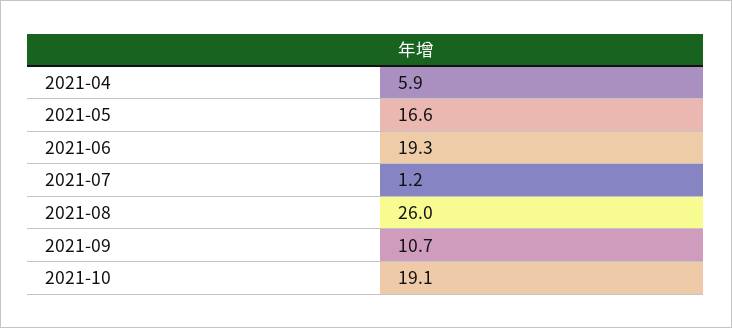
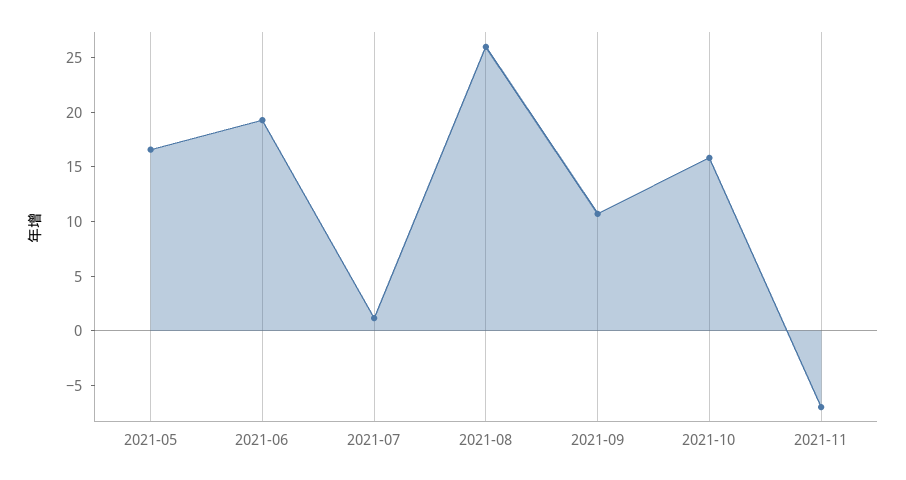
2021-04: 5.9 -> none
2021-10: 19.1 -> 16
2021-11: none -> -7

